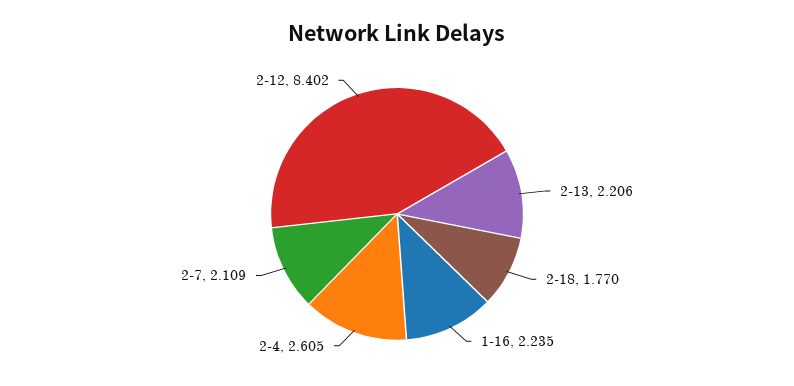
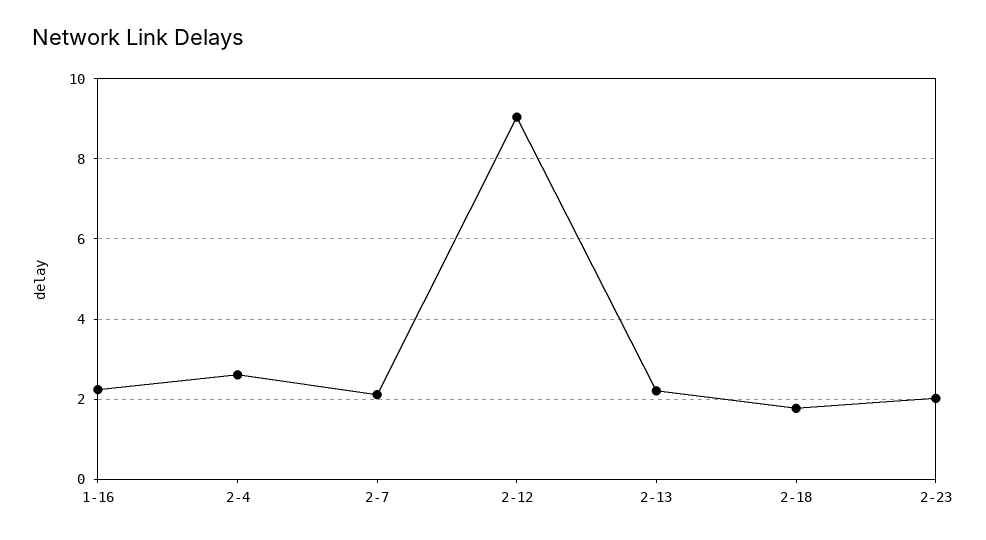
2-12: 8.402 -> 9
2-23: none -> 2

